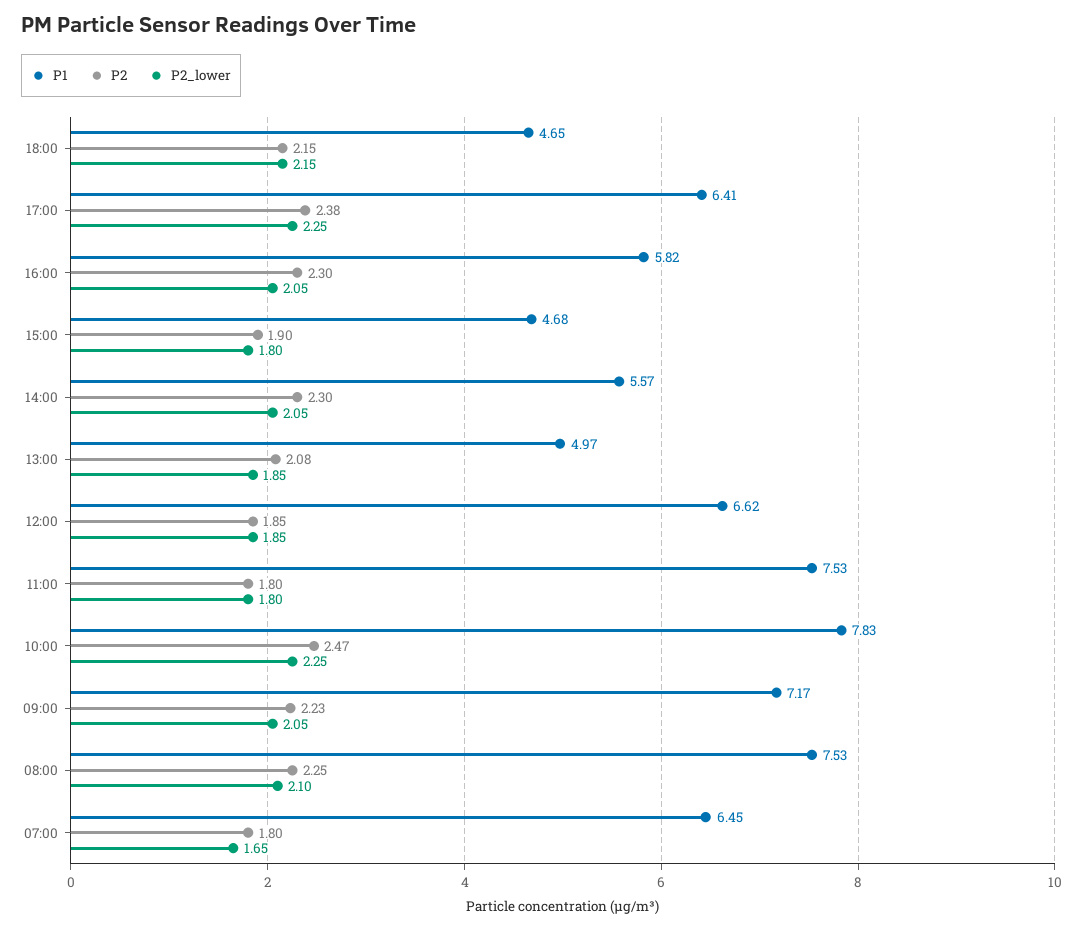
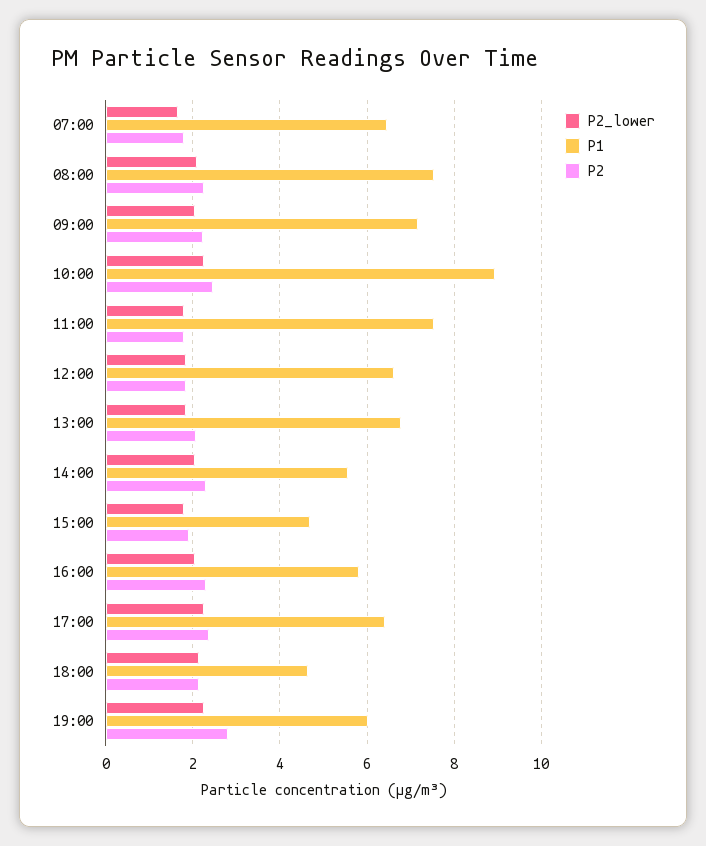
P1, 13:00: 4.97 -> 6.8
P1, 10:00: 7.83 -> 9
P2_lower, 19:00: none -> 2.2
P1, 19:00: none -> 6
P2, 19:00: none -> 2.8

